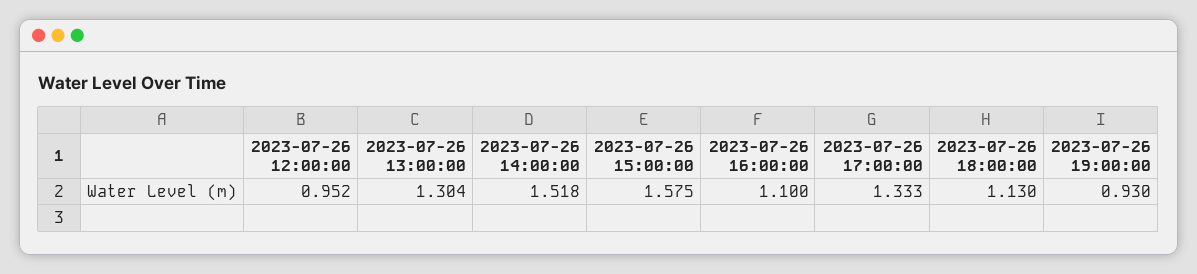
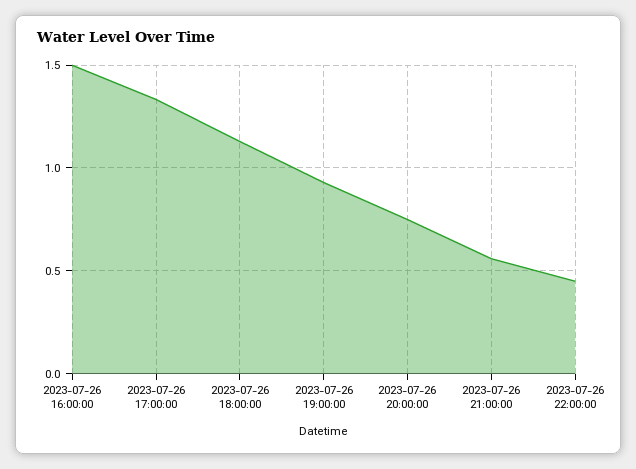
2023-07-26 12:00:00: 0.952 -> none
2023-07-26 13:00:00: 1.304 -> none
2023-07-26 14:00:00: 1.518 -> none
2023-07-26 15:00:00: 1.575 -> none
2023-07-26 16:00:00: 1.1 -> 1.5
2023-07-26 20:00:00: none -> 0.75
2023-07-26 21:00:00: none -> 0.55
2023-07-26 22:00:00: none -> 0.45

